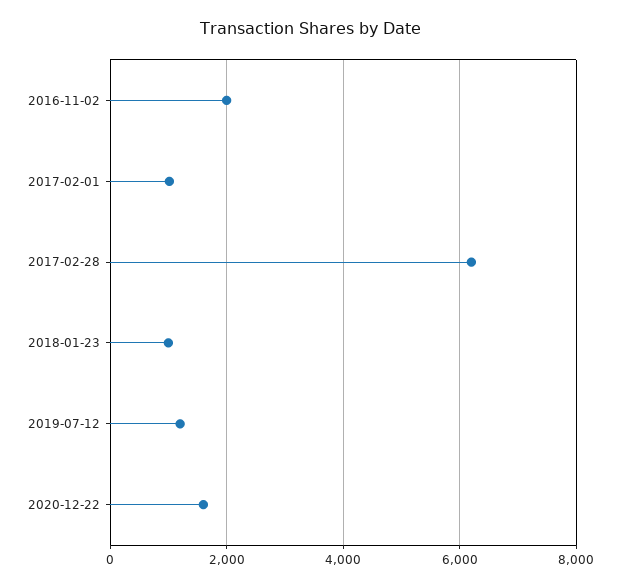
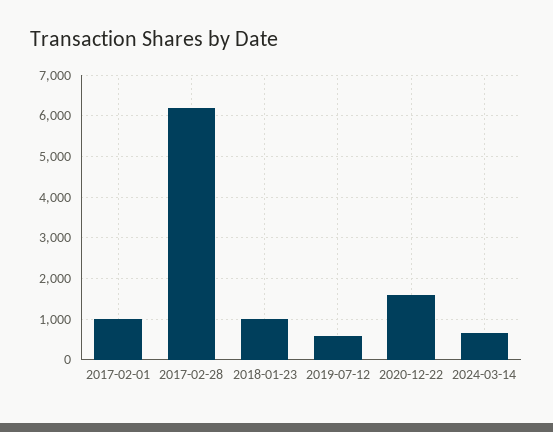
2016-11-02: 2000 -> none
2019-07-12: 1200 -> 600
2024-03-14: none -> 600

